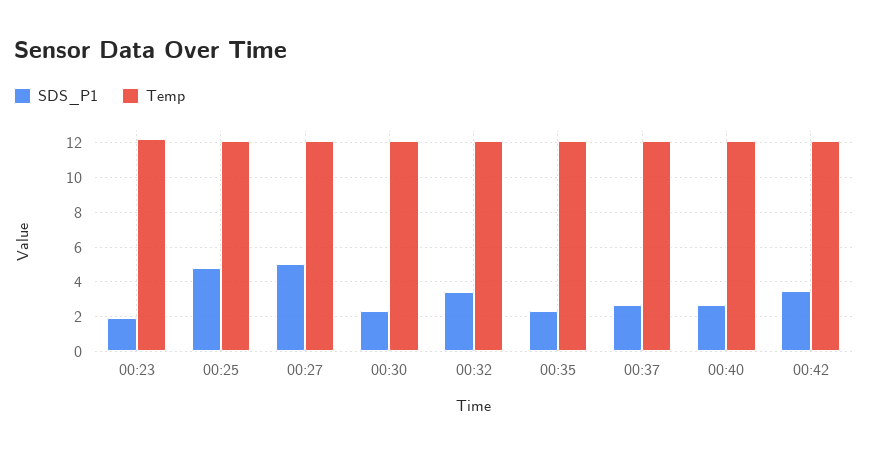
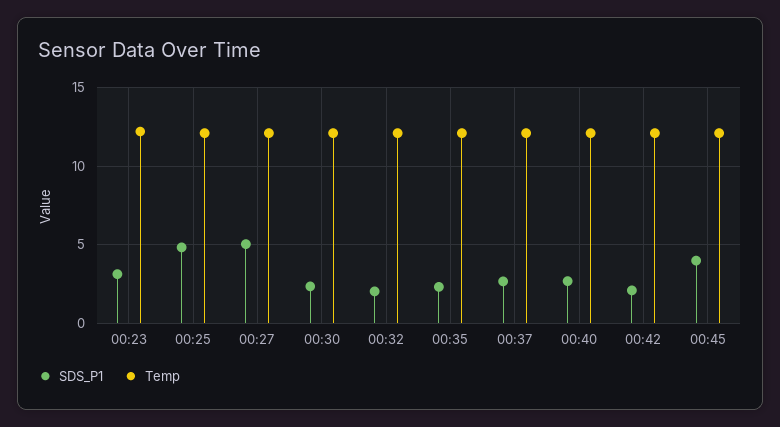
SDS_P1, 00:23: 2 -> 3
SDS_P1, 00:32: 3.5 -> 2
SDS_P1, 00:42: 3.5 -> 2
SDS_P1, 00:45: none -> 4
Temp, 00:45: none -> 12

